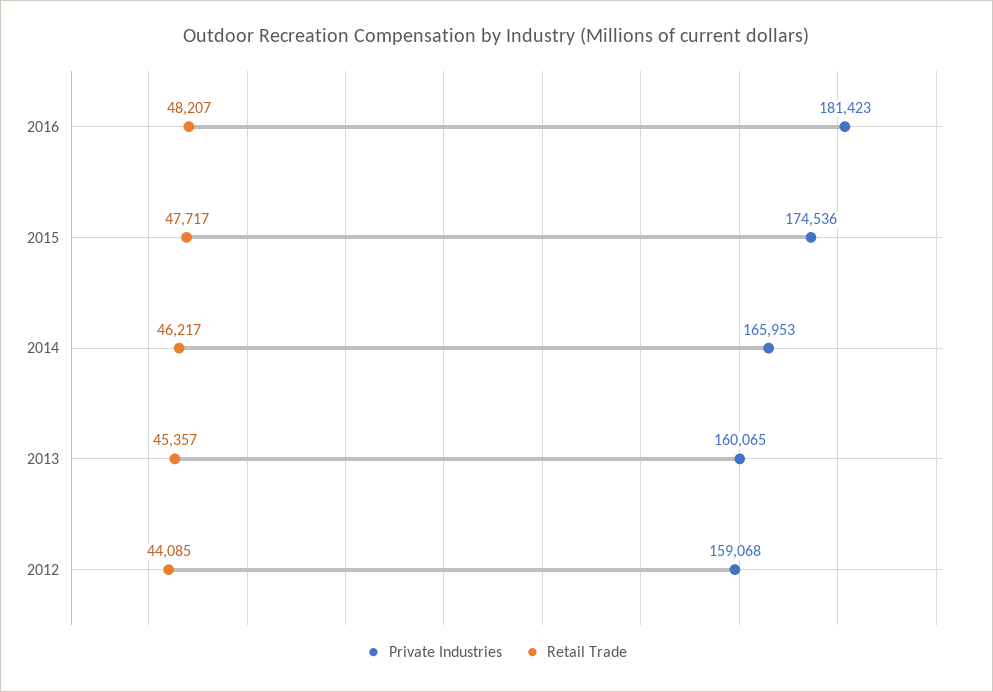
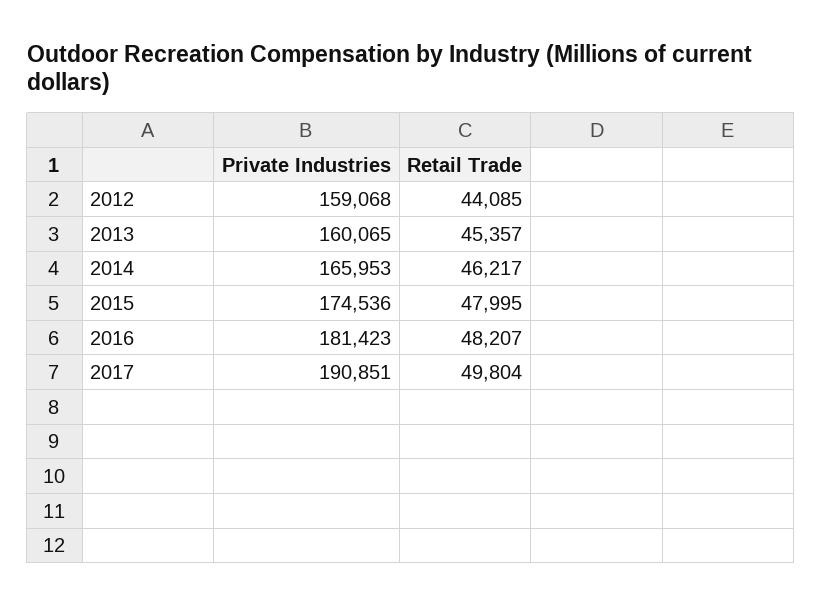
Retail Trade, 2015: 47717 -> 47995
Private Industries, 2017: none -> 190851
Retail Trade, 2017: none -> 49804

